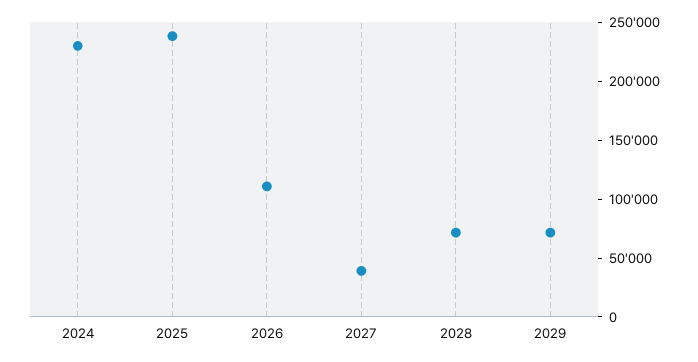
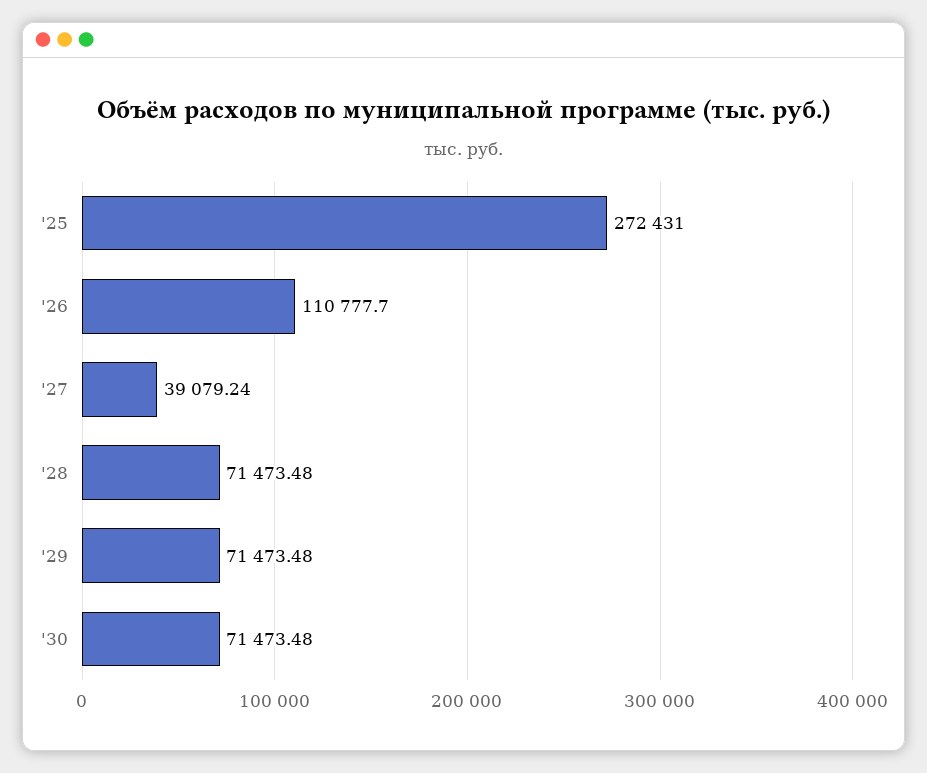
2024: 230000 -> none
2025: 240000 -> 272431
'30: none -> 71473.48

